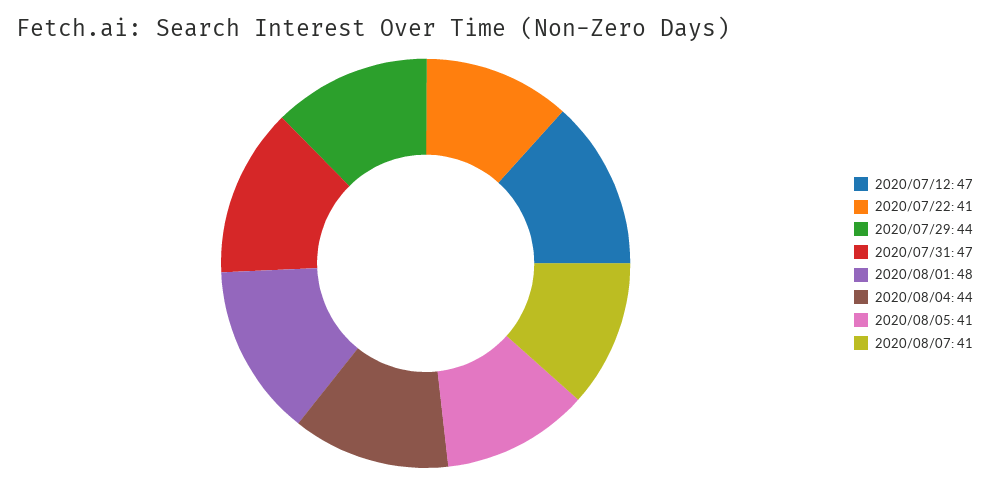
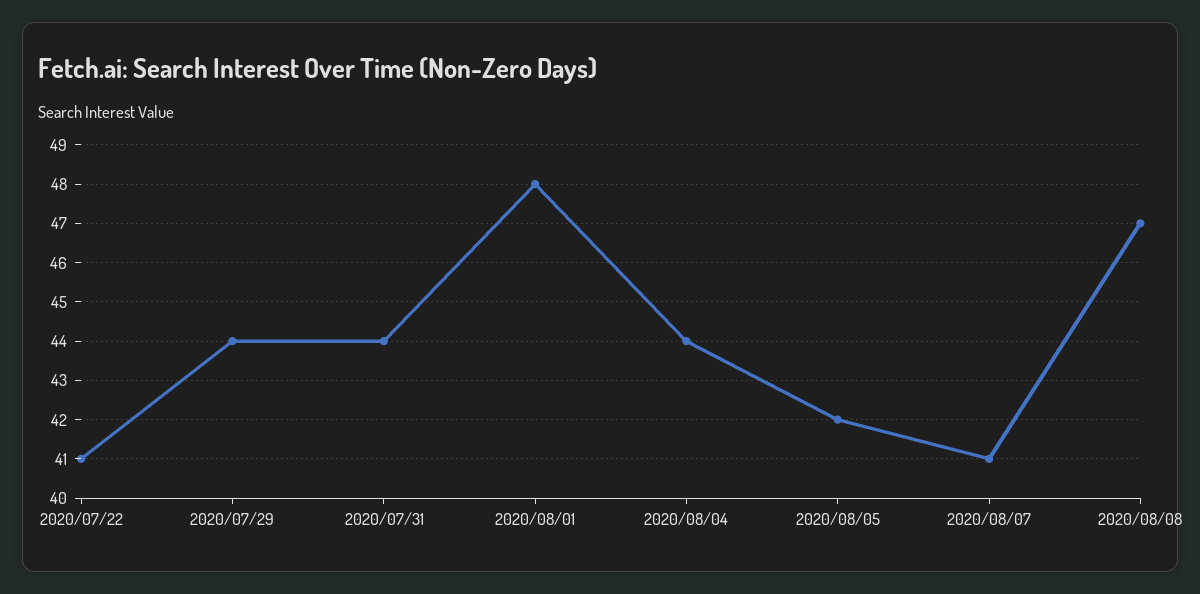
2020/07/12: 47 -> none
2020/07/31: 47 -> 44
2020/08/05: 41 -> 42
2020/08/08: none -> 47

